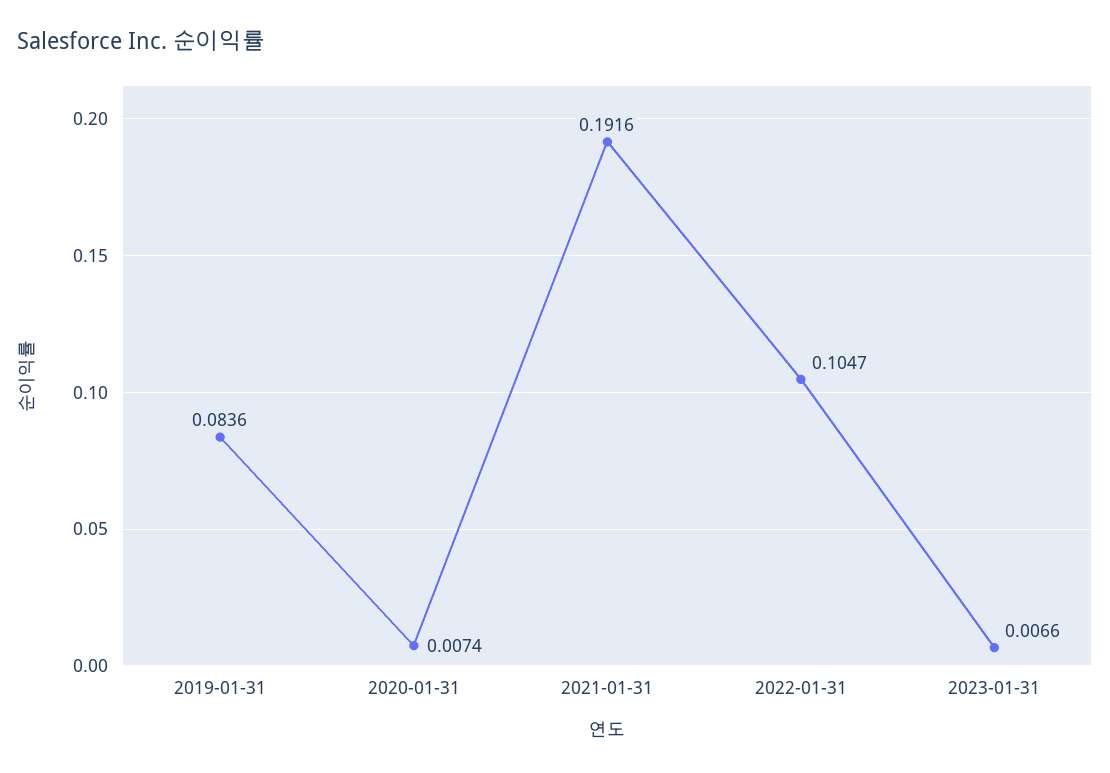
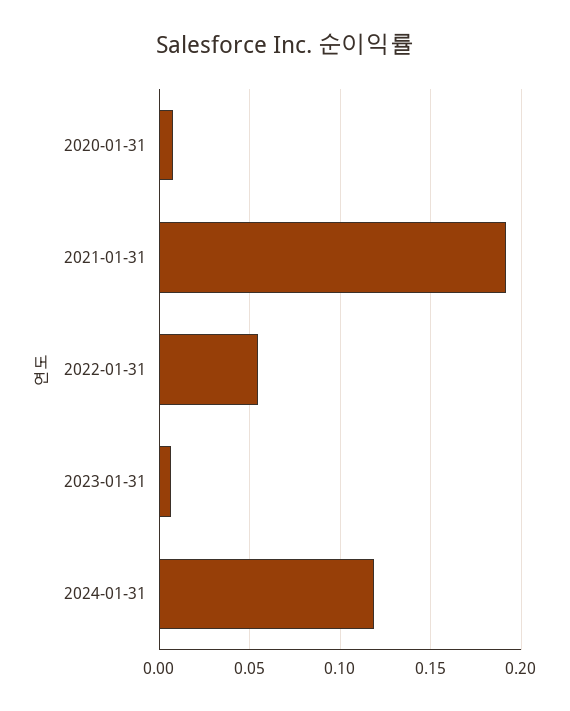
2019-01-31: 0.0836 -> none
2022-01-31: 0.1047 -> 0.055
2024-01-31: none -> 0.12

